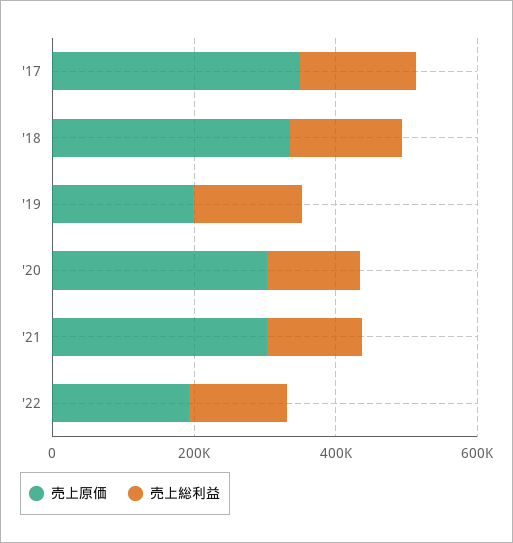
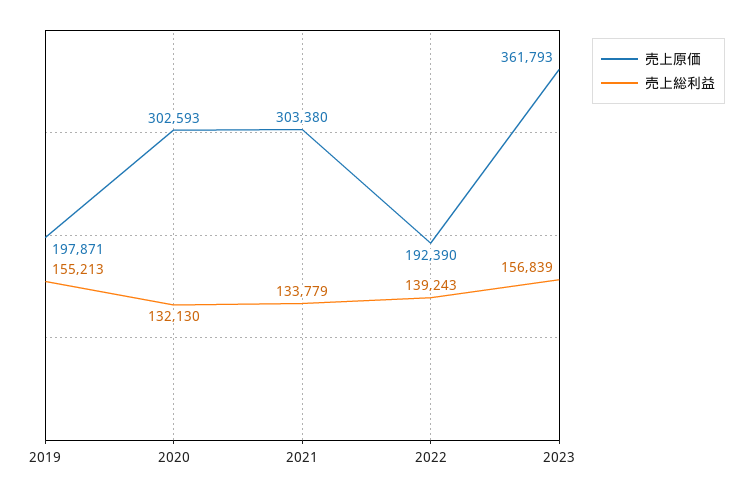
売上原価, '17: 350000 -> none
売上総利益, '17: 150000 -> none
売上原価, '18: 350000 -> none
売上総利益, '18: 150000 -> none
売上原価, 2023: none -> 361793
売上総利益, 2023: none -> 156839

